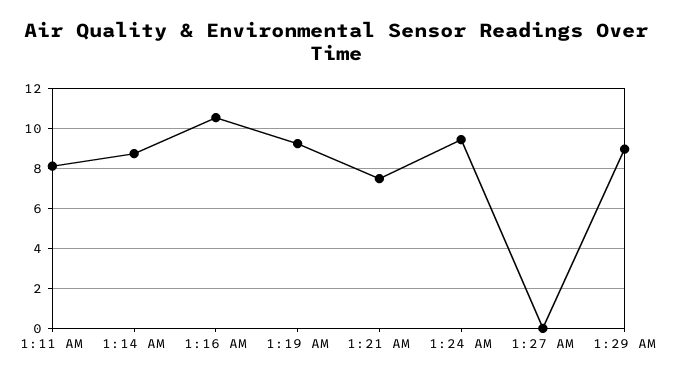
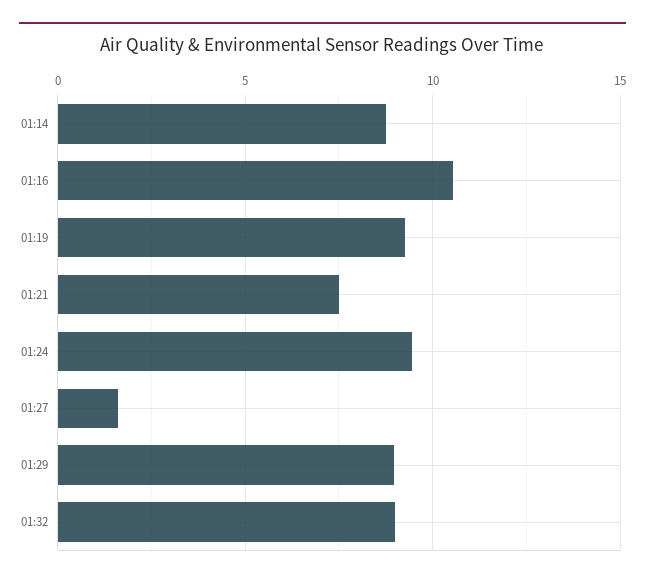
1:11 AM: 8 -> none
1:27 AM: 0 -> 1.5
01:32: none -> 9

